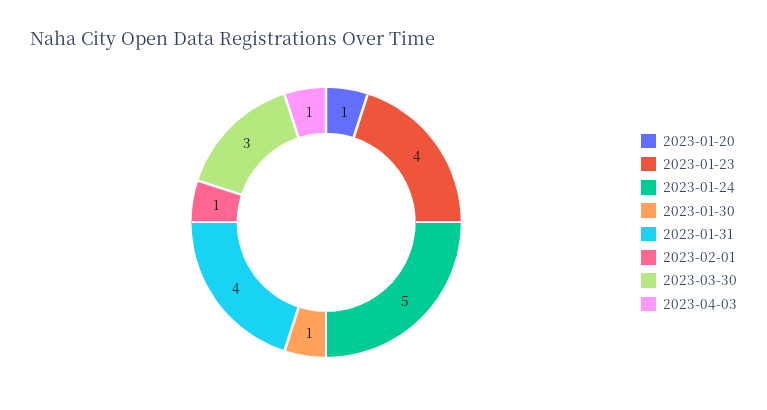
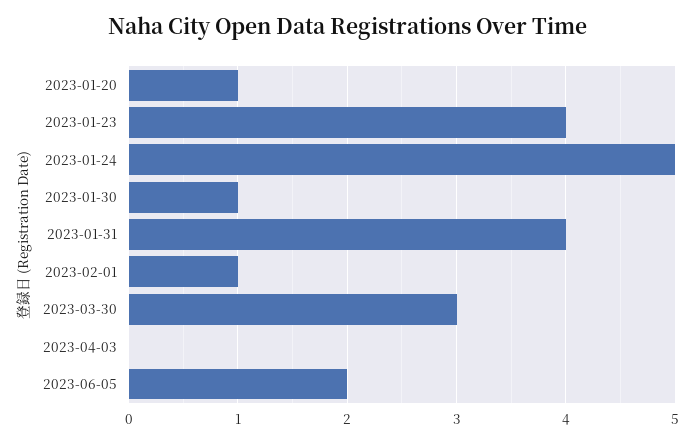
2023-04-03: 1 -> 0
2023-06-05: none -> 2

